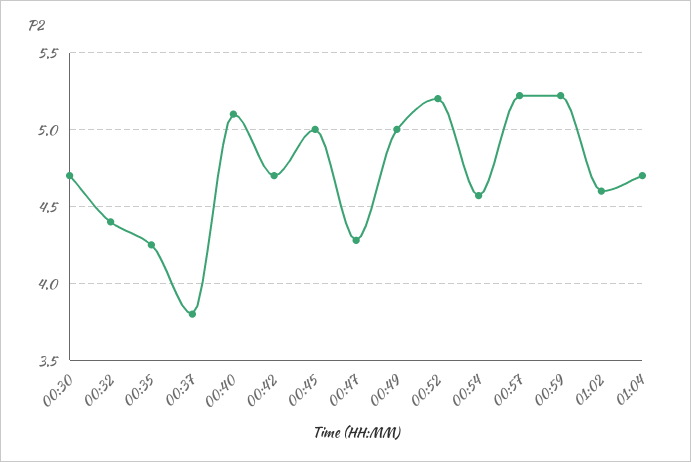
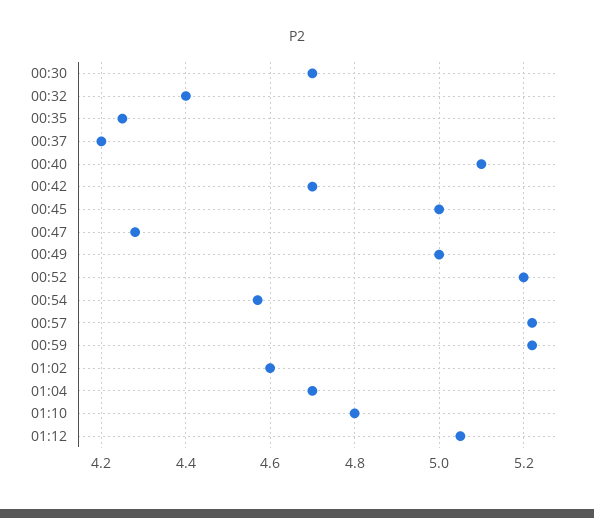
00:37: 3.8 -> 4.2
01:10: none -> 4.8
01:12: none -> 5.05

